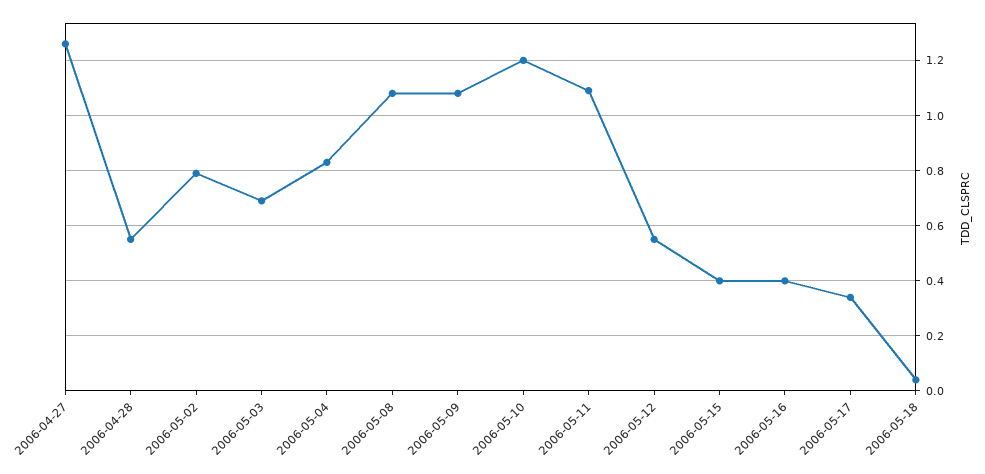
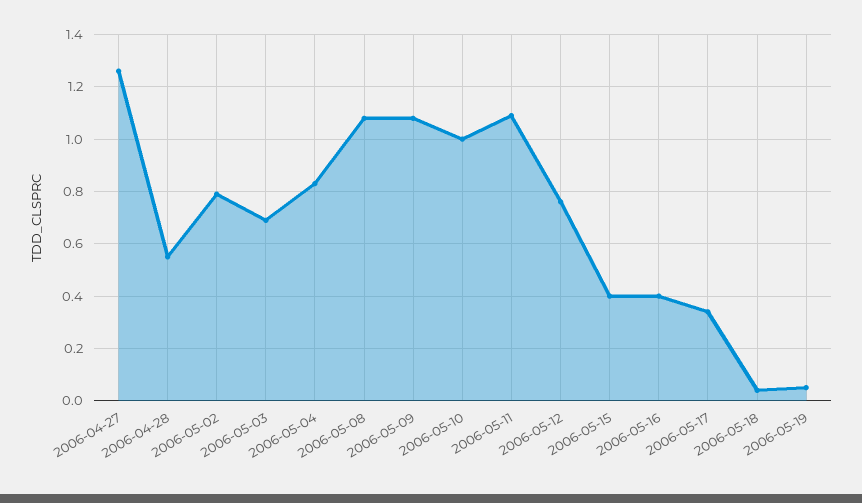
2006-05-10: 1.2 -> 1
2006-05-12: 0.55 -> 0.75
2006-05-19: none -> 0.05

